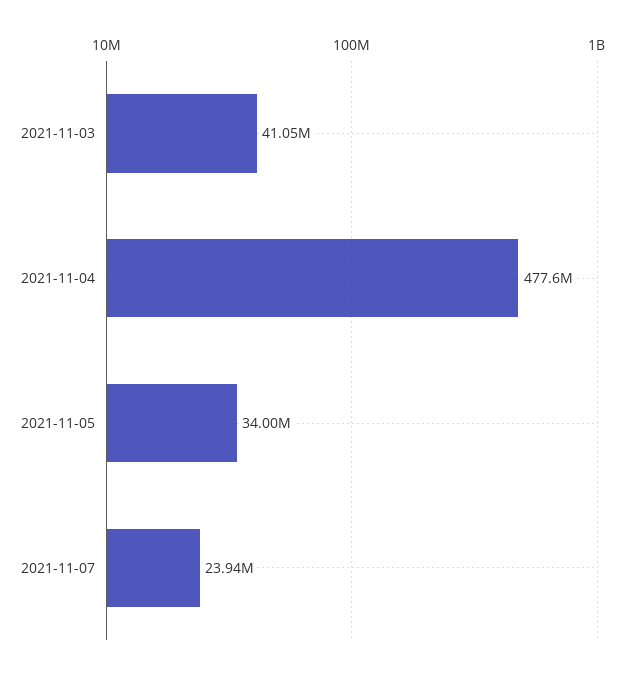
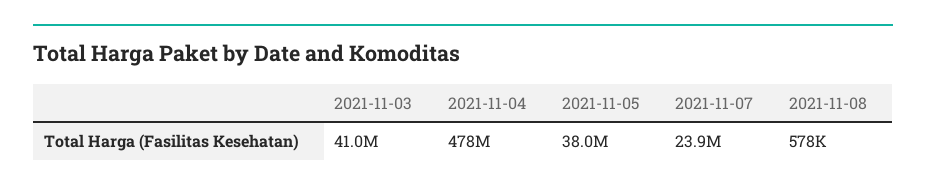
2021-11-05: 34000000 -> 38000000
2021-11-08: none -> 578000

